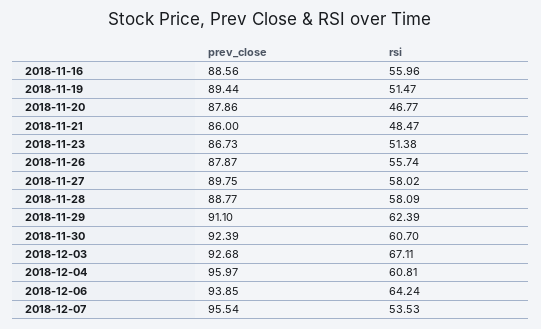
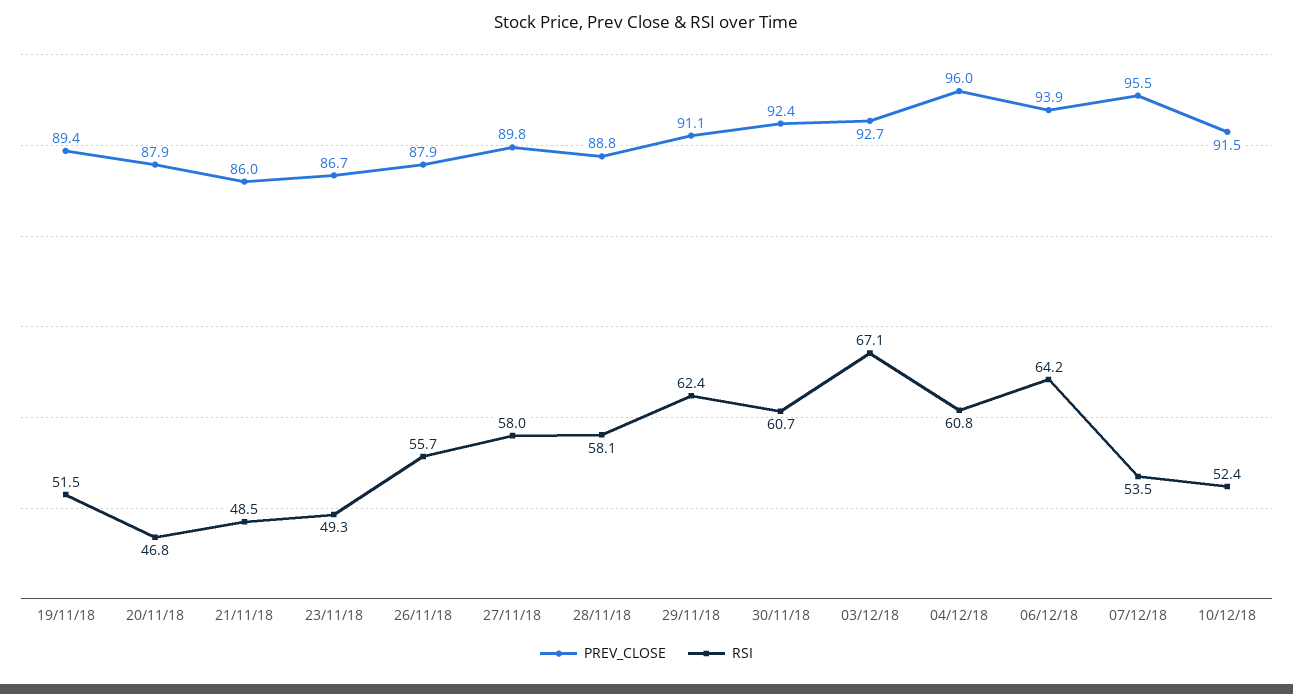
prev_close, 2018-11-16: 88.56 -> none
rsi, 2018-11-16: 55.96 -> none
rsi, 2018-11-23: 51.38 -> 49.3
prev_close, 10/12/18: none -> 91.5
rsi, 10/12/18: none -> 52.4

